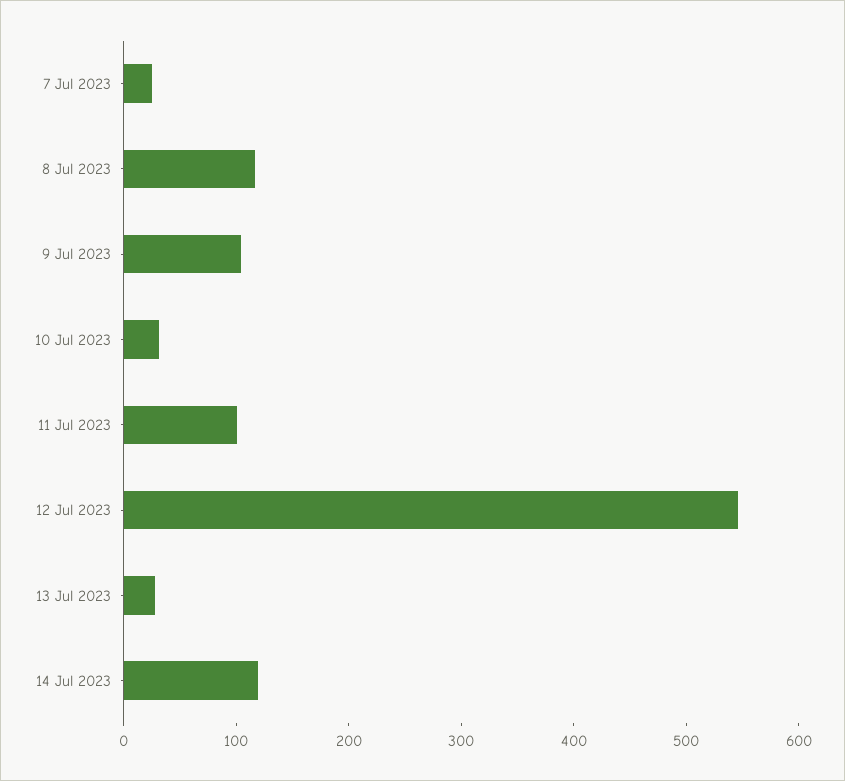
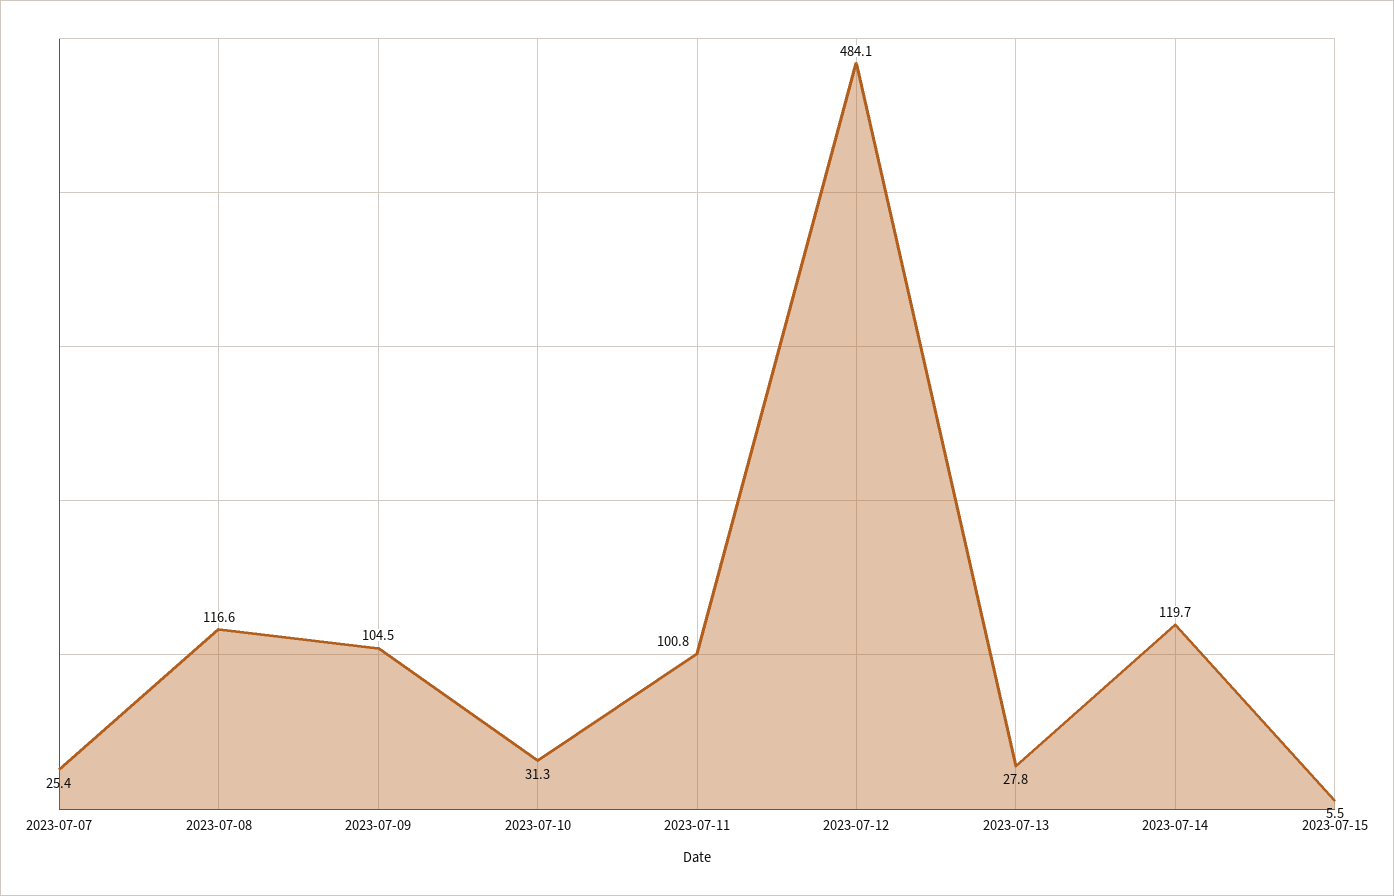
12 Jul 2023: 540 -> 484.1
2023-07-15: none -> 5.5

